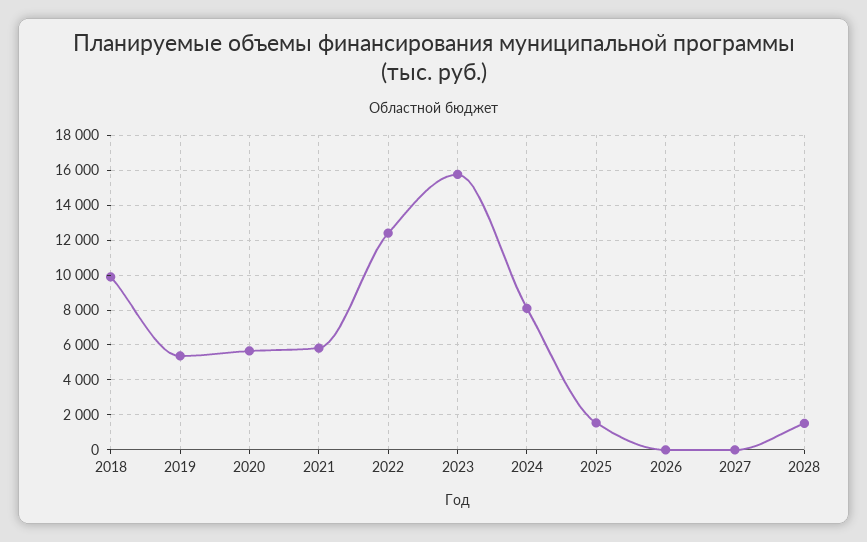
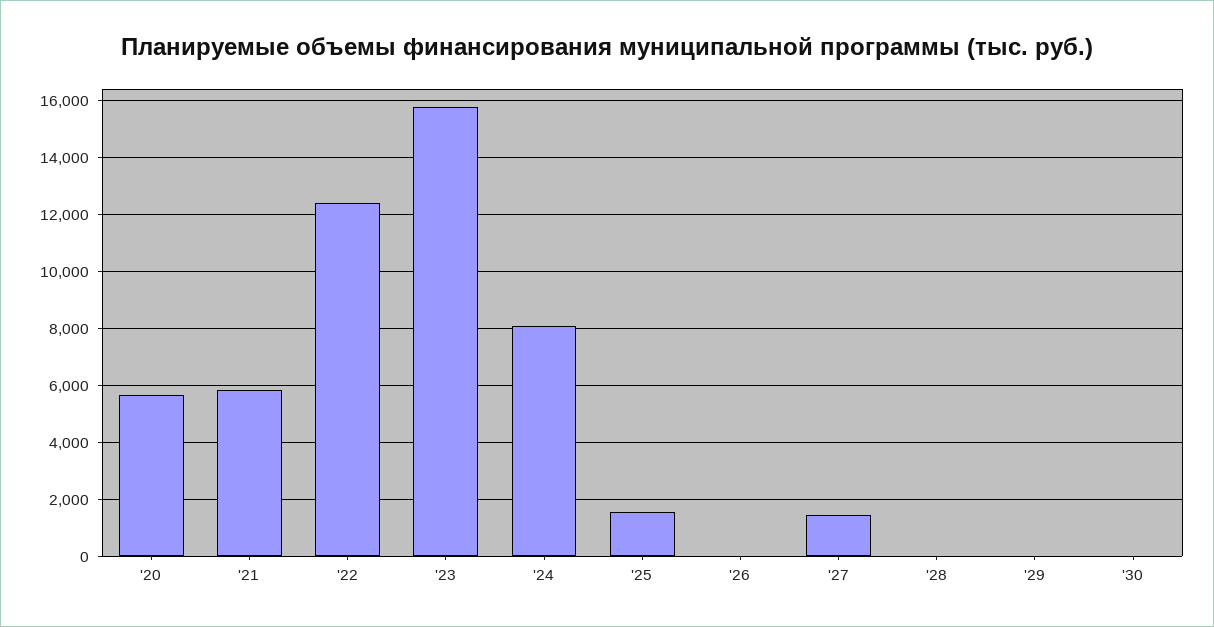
2018: 10000 -> none
2019: 5500 -> none
2027: 0 -> 1500
2028: 1500 -> 0
'29: none -> 0
'30: none -> 0

